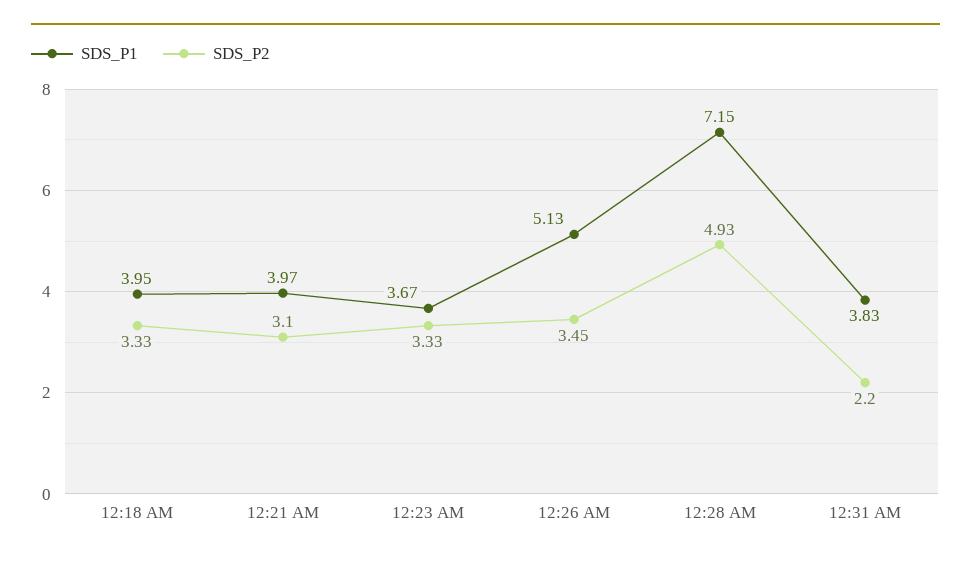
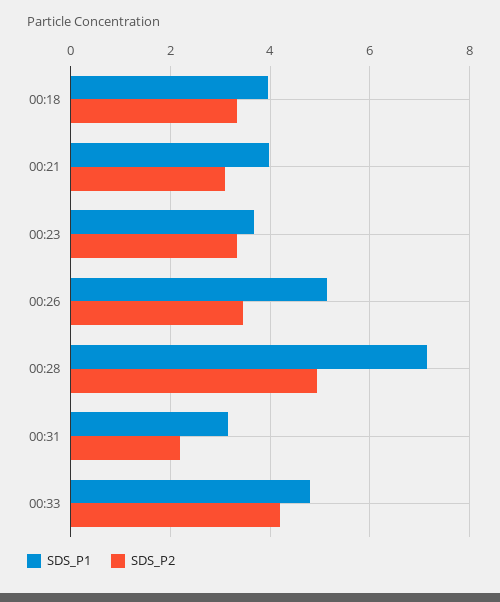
SDS_P1, 12:31 AM: 3.83 -> 3.2
SDS_P1, 00:33: none -> 4.8
SDS_P2, 00:33: none -> 4.2

